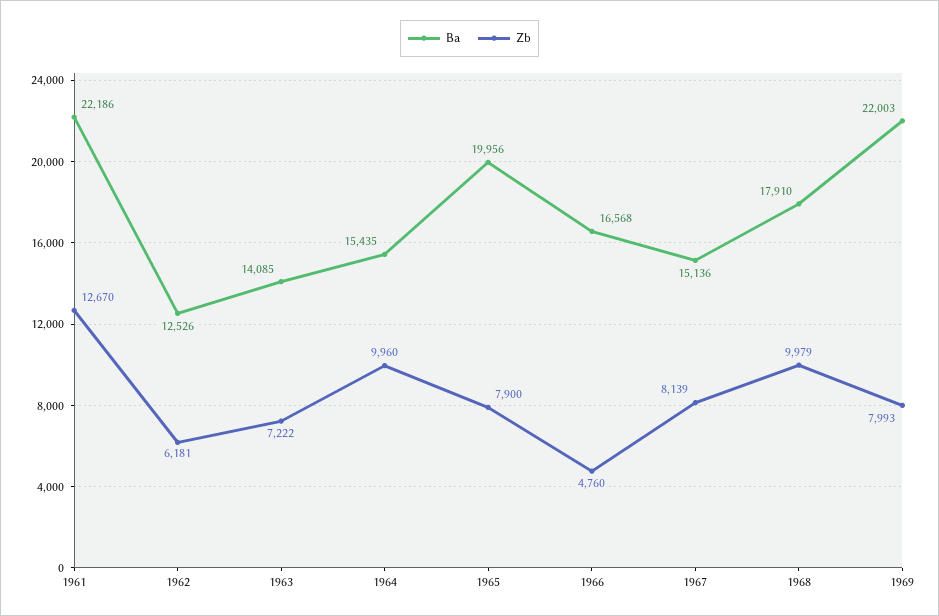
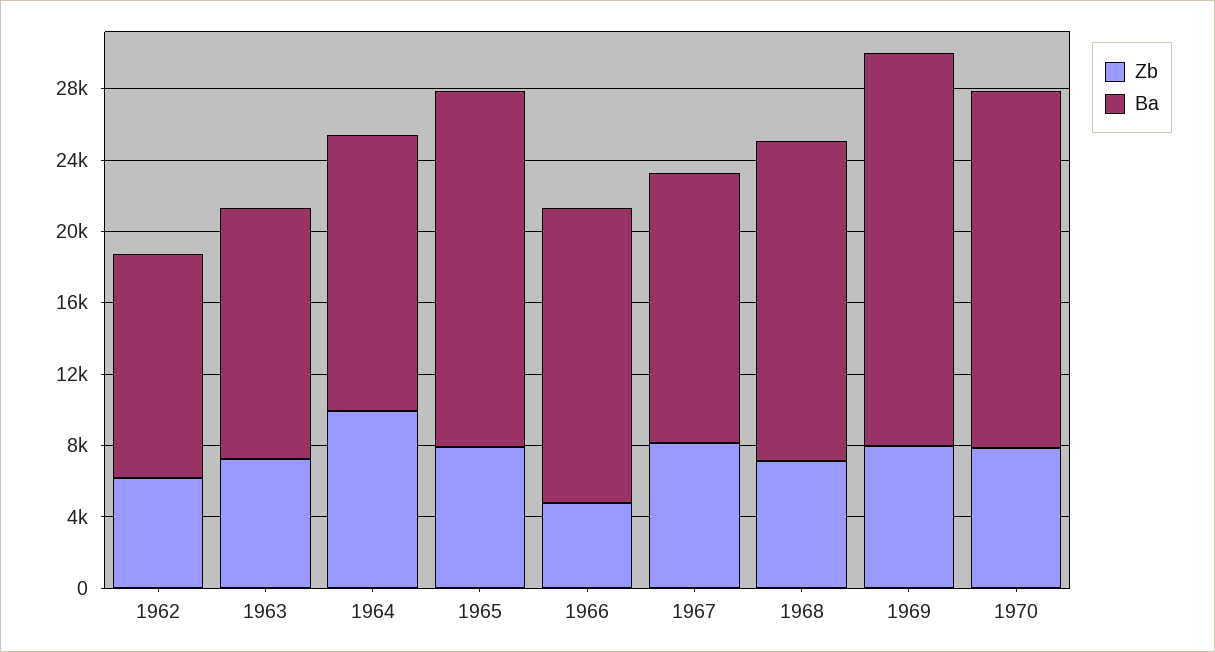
Ba, 1961: 22186 -> none
Zb, 1961: 12670 -> none
Zb, 1968: 9979 -> 7000
Zb, 1970: none -> 8000
Ba, 1970: none -> 20000

